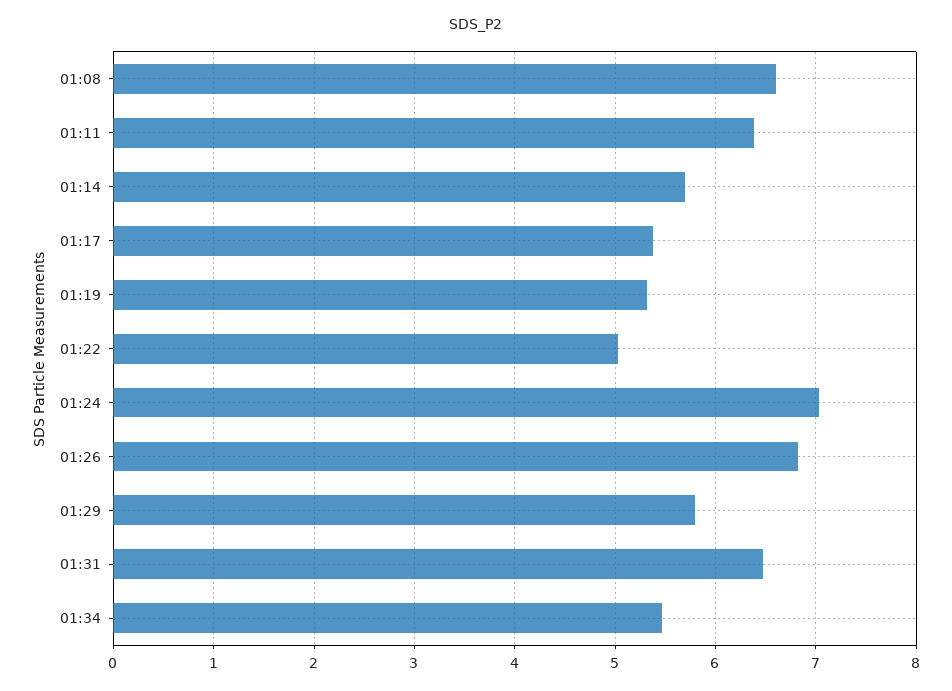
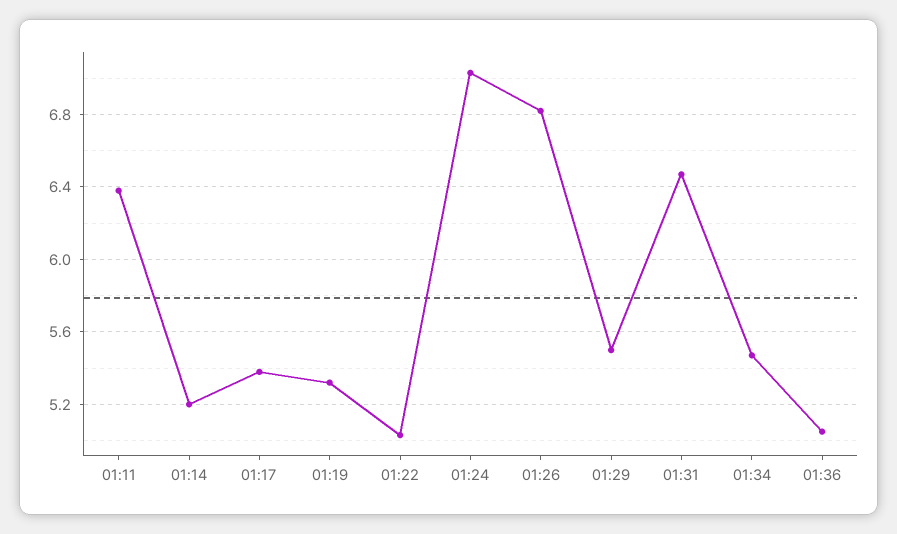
01:08: 6.6 -> none
01:14: 5.7 -> 5.2
01:29: 5.8 -> 5.5
01:36: none -> 5.05

